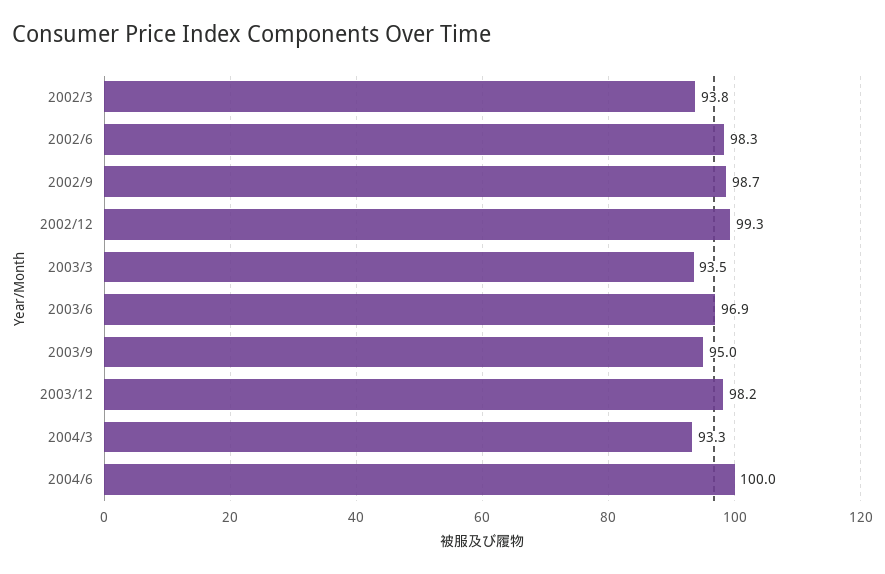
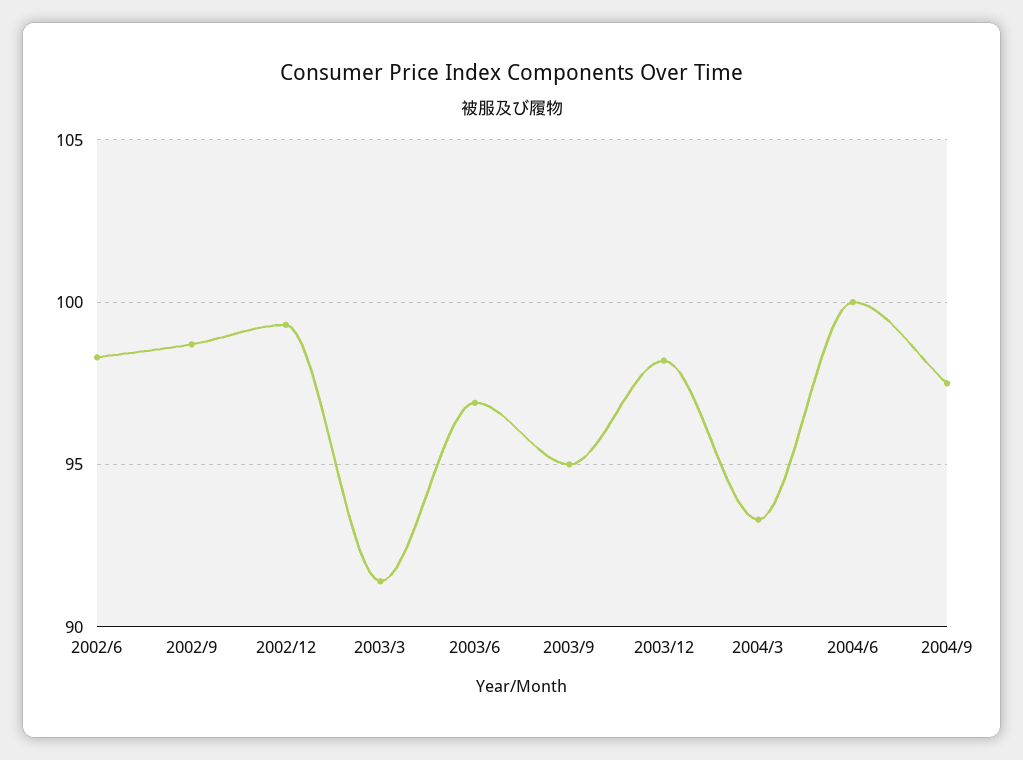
2002/3: 93.8 -> none
2003/3: 93.5 -> 91.5
2004/9: none -> 97.5

